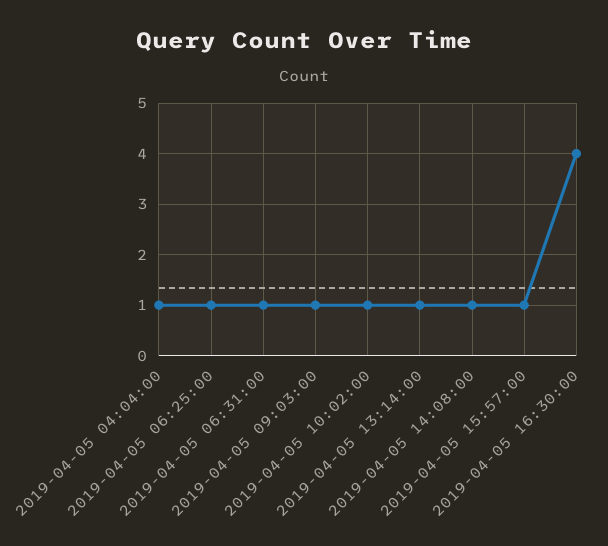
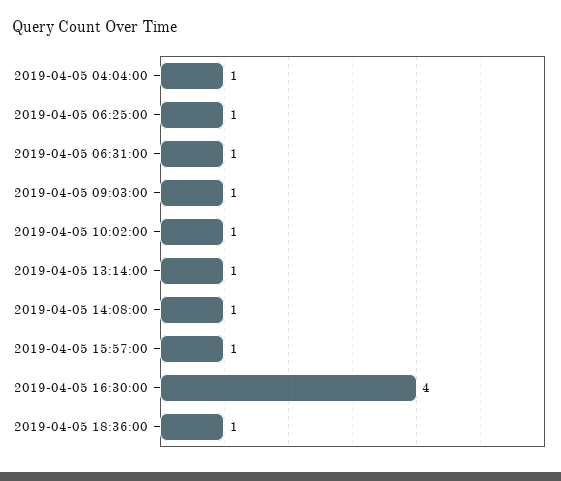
2019-04-05 18:36:00: none -> 1

